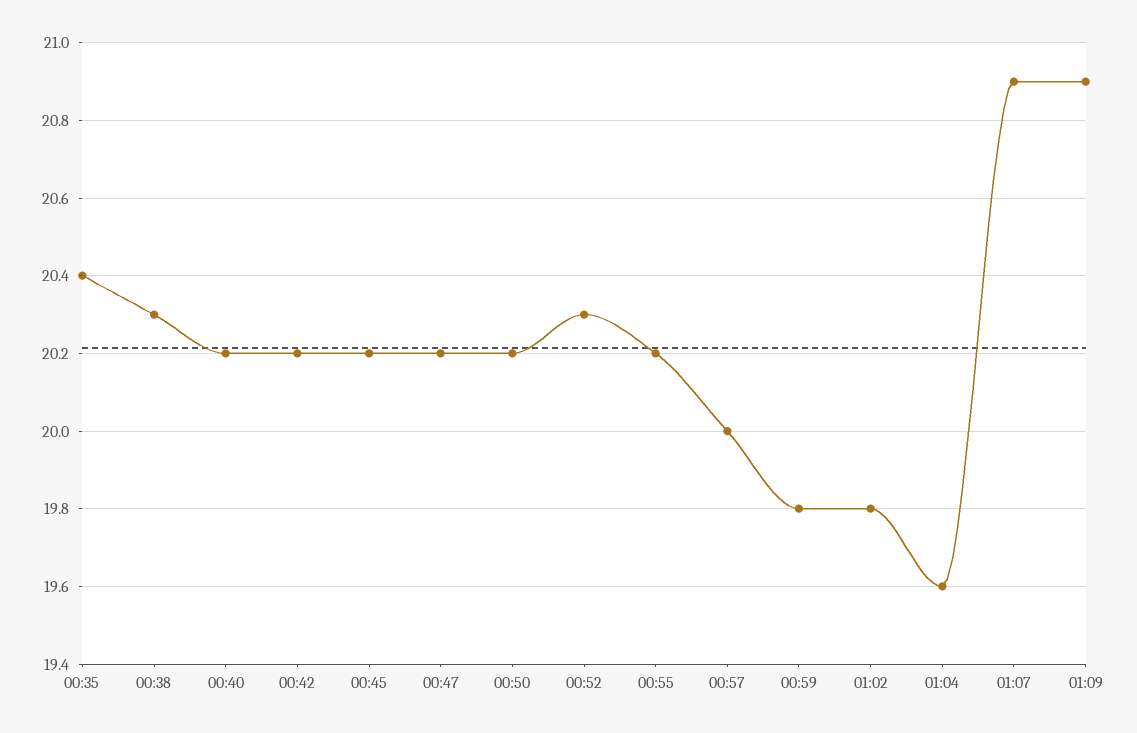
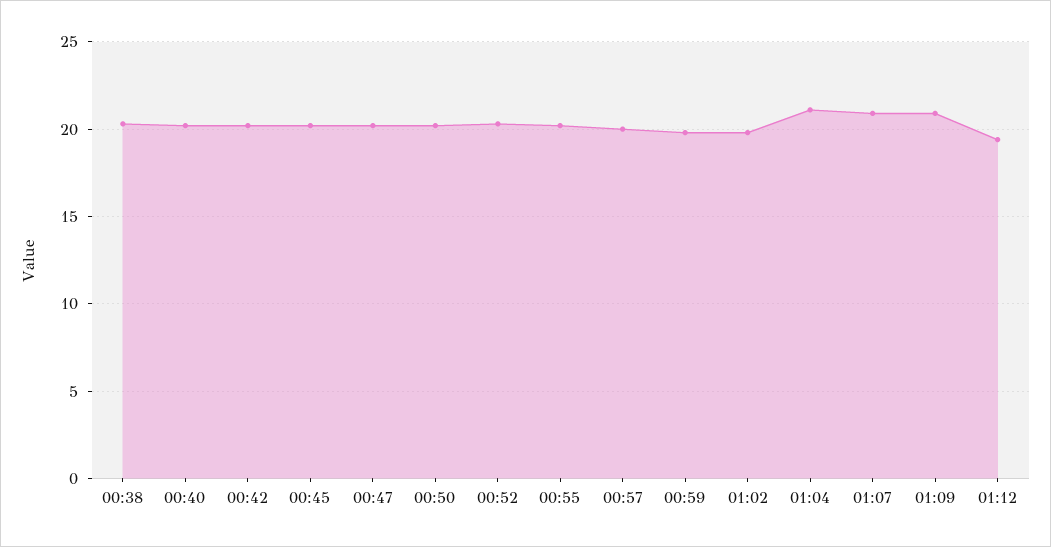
00:35: 20.4 -> none
01:04: 19.6 -> 21
01:12: none -> 19.5

